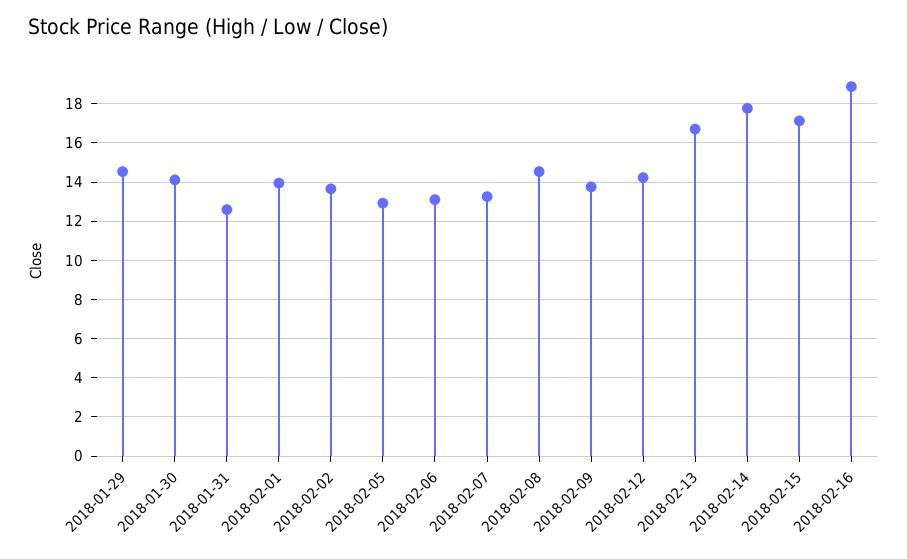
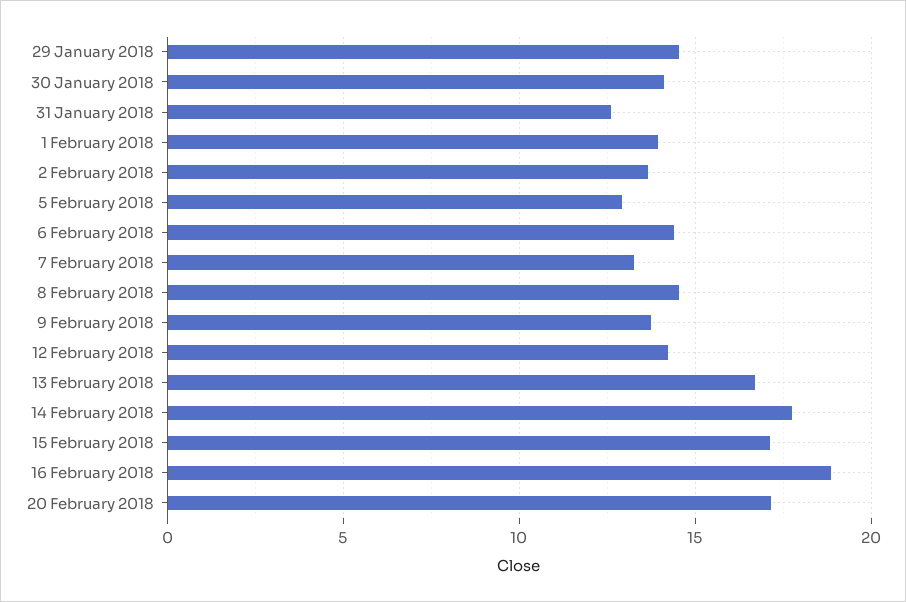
2018-02-06: 13 -> 14.5
20 February 2018: none -> 17

